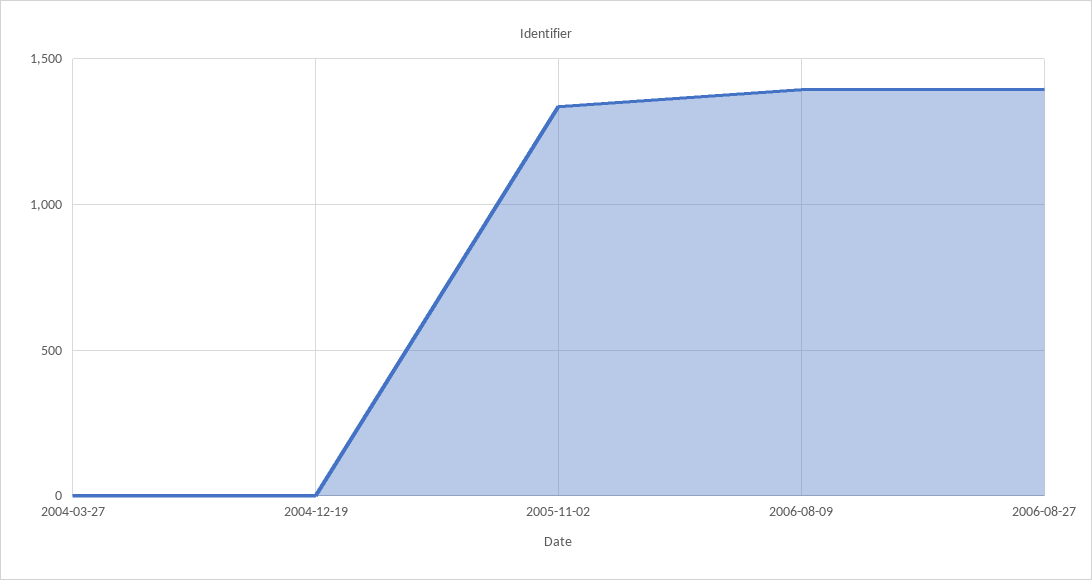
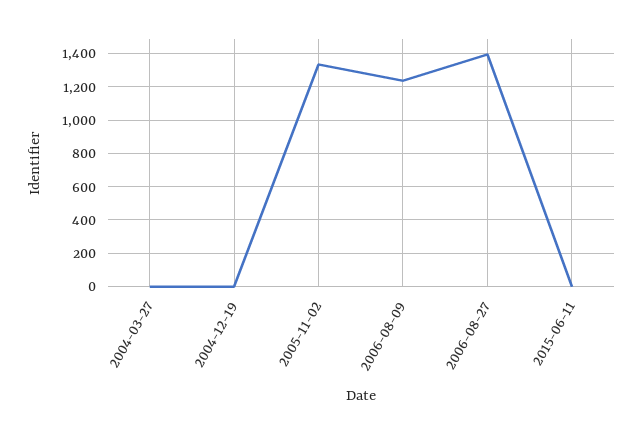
2006-08-09: 1400 -> 1250
2015-06-11: none -> 0

